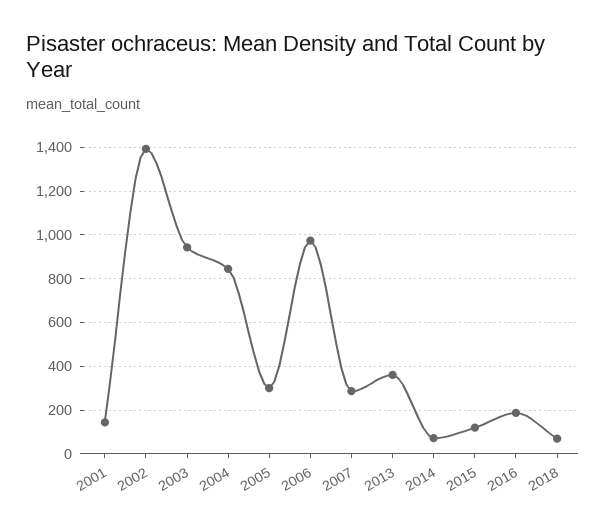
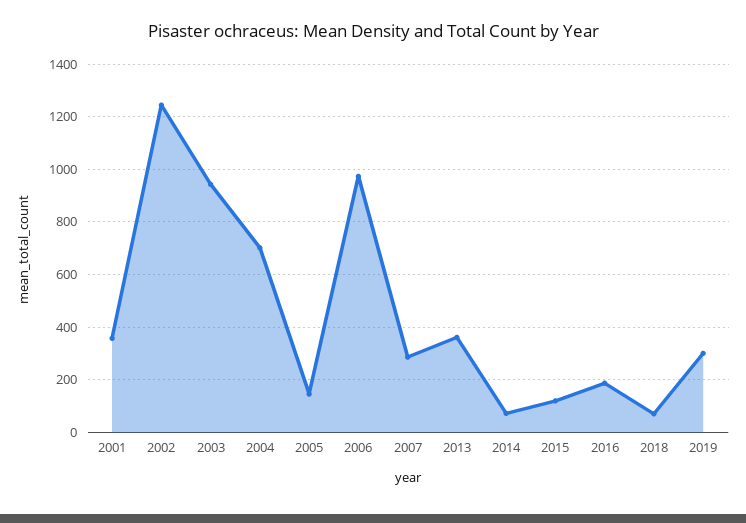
2001: 150 -> 350
2002: 1400 -> 1250
2004: 850 -> 700
2005: 300 -> 150
2019: none -> 300

